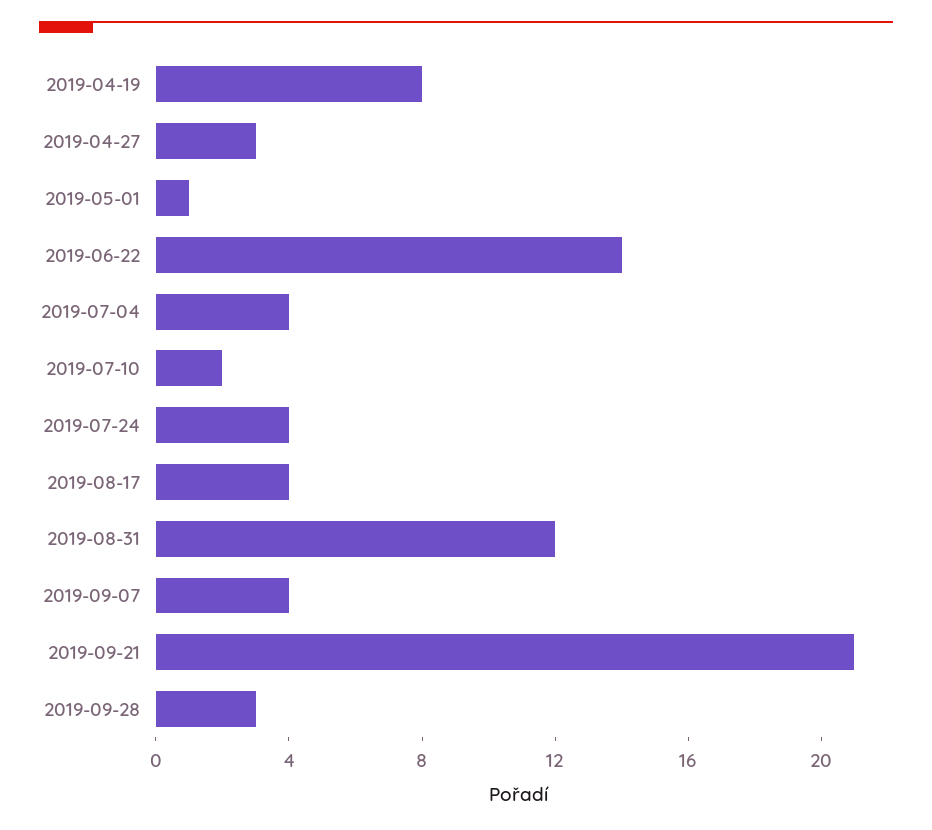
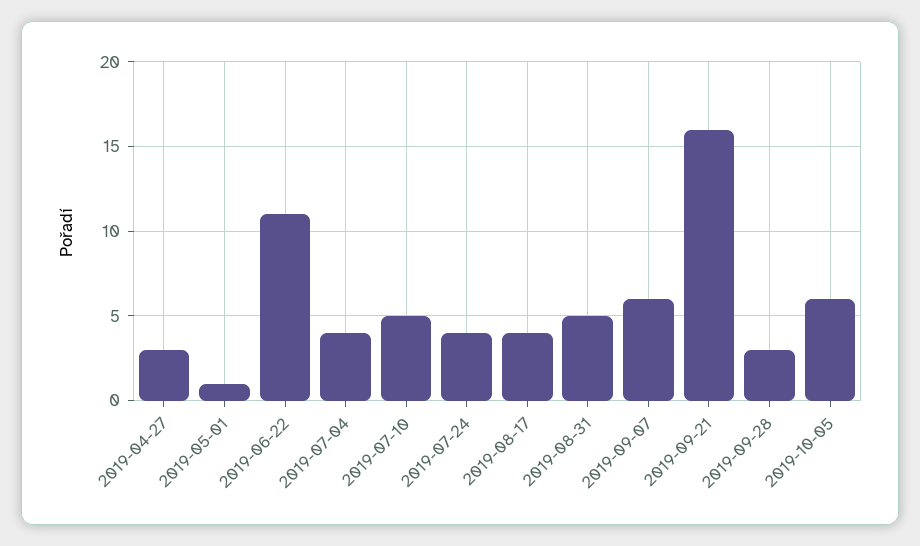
2019-04-19: 8 -> none
2019-06-22: 14 -> 11
2019-07-10: 2 -> 5
2019-08-31: 12 -> 5
2019-09-07: 4 -> 6
2019-09-21: 21 -> 16
2019-10-05: none -> 6

